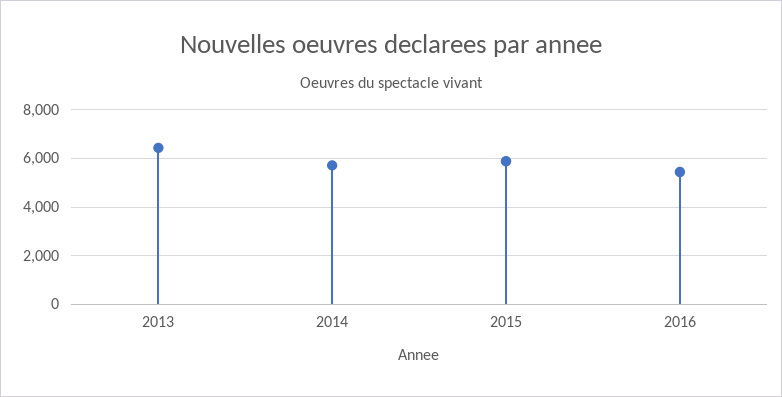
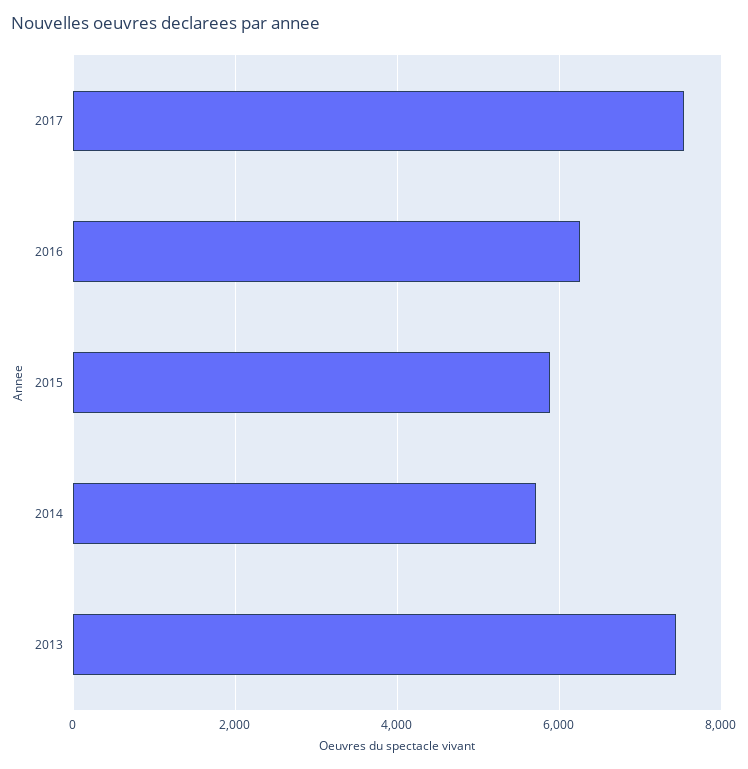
2013: 6500 -> 7400
2016: 5500 -> 6200
2017: none -> 7600

